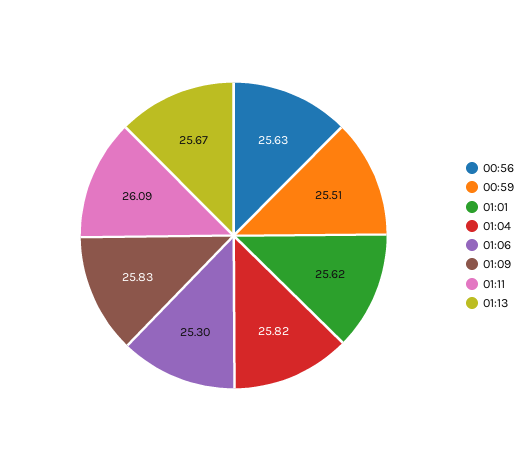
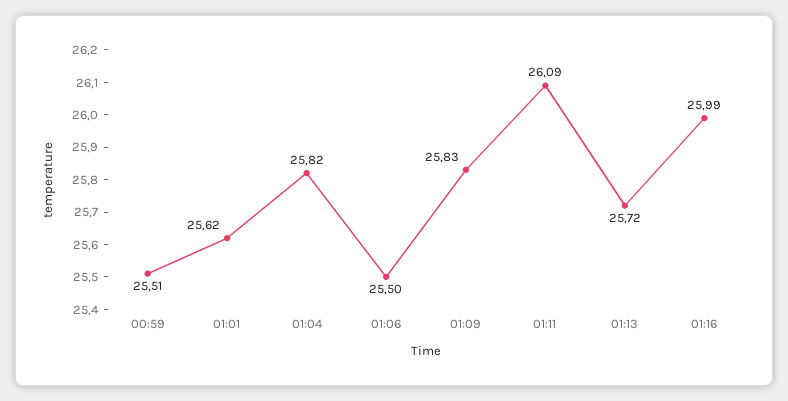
00:56: 25.63 -> none
01:06: 25.3 -> 25.5
01:13: 25.67 -> 25.72
01:16: none -> 25.99

